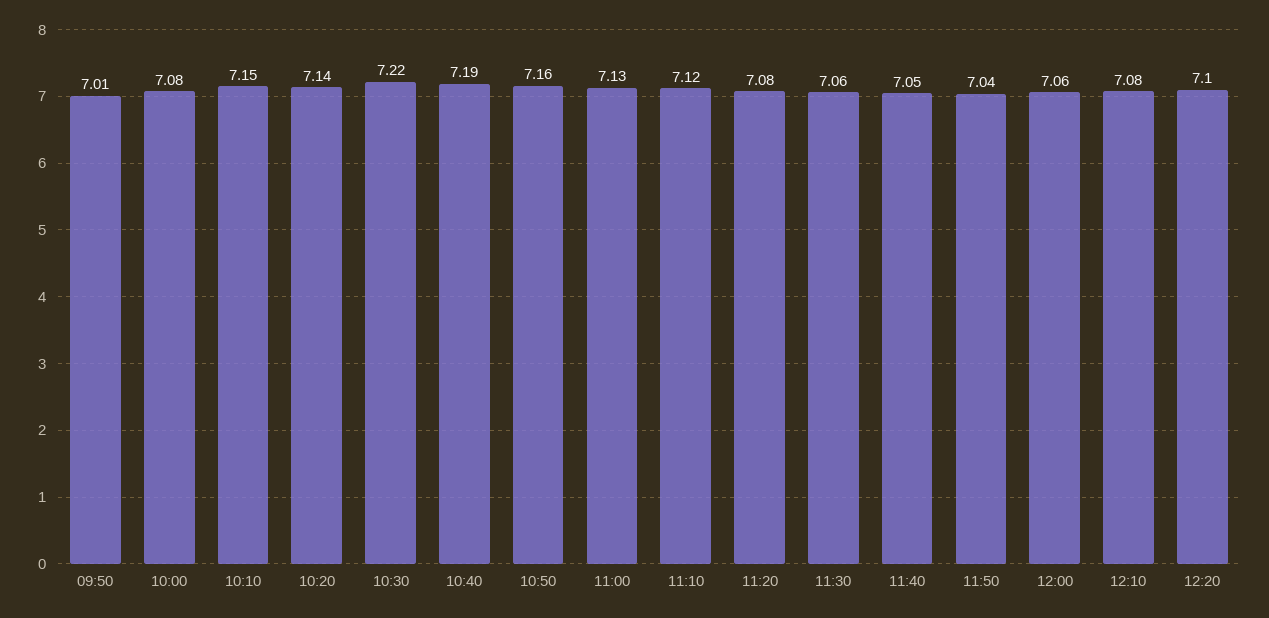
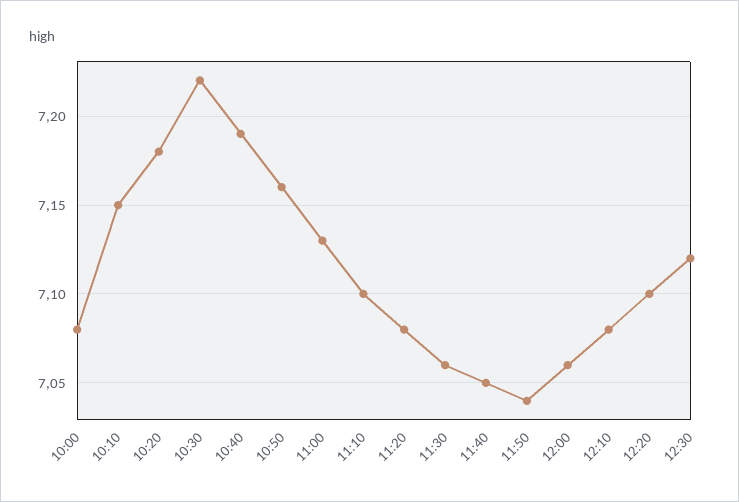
09:50: 7.01 -> none
10:20: 7.14 -> 7.18
11:10: 7.12 -> 7.1
12:30: none -> 7.12

